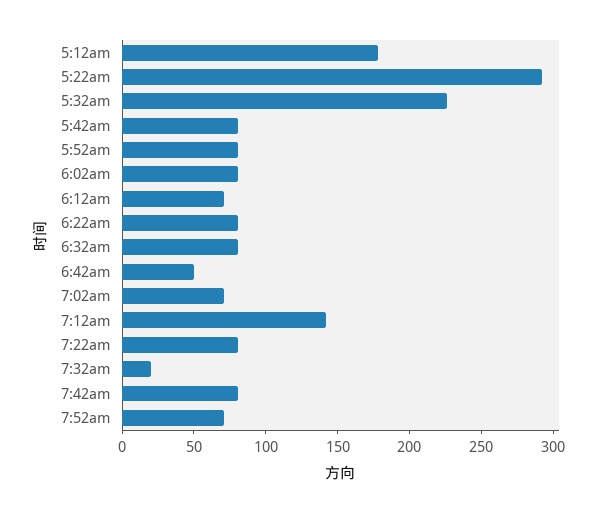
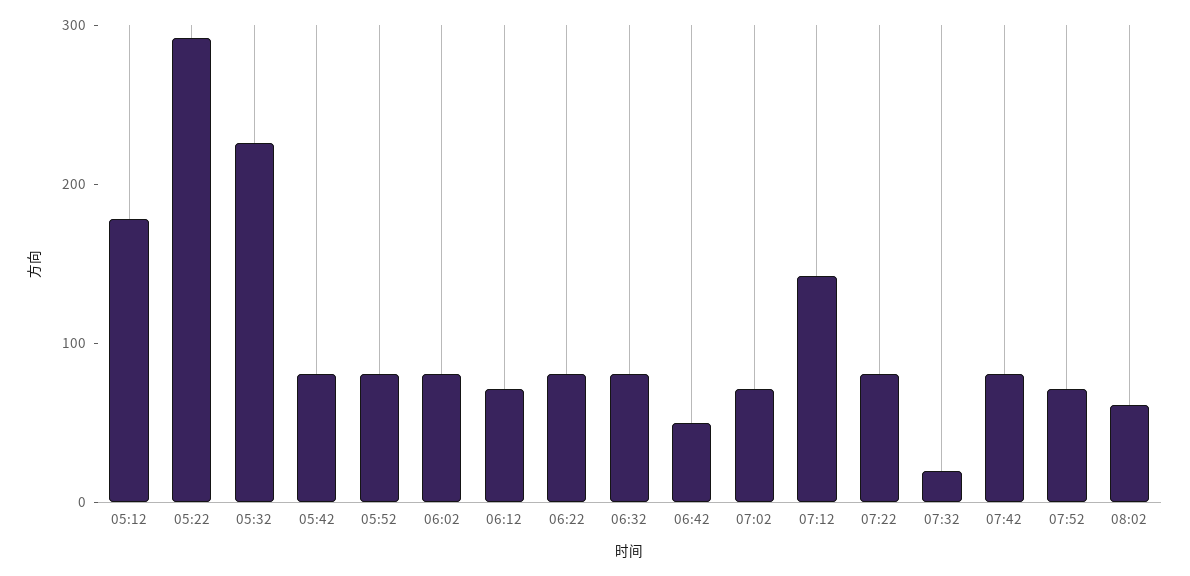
08:02: none -> 60

